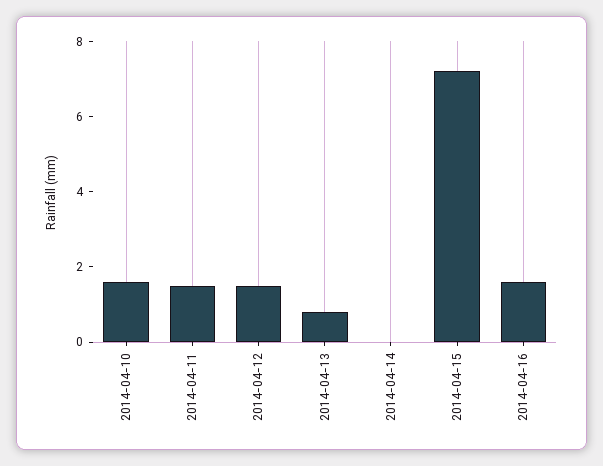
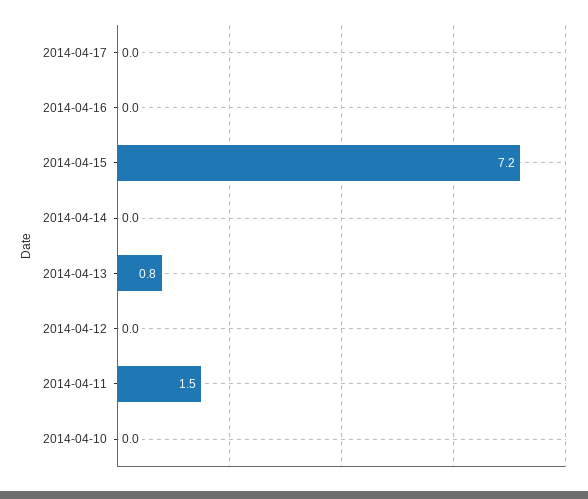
2014-04-10: 1.5 -> 0
2014-04-12: 1.5 -> 0
2014-04-16: 1.5 -> 0
2014-04-17: none -> 0

